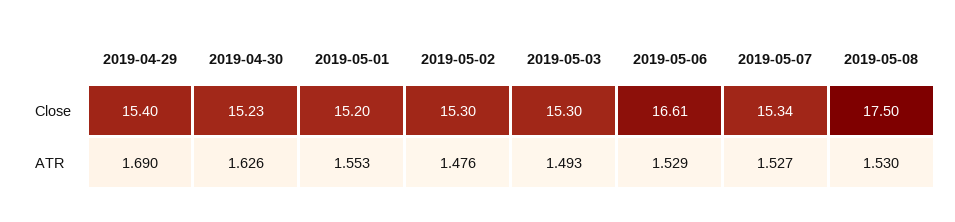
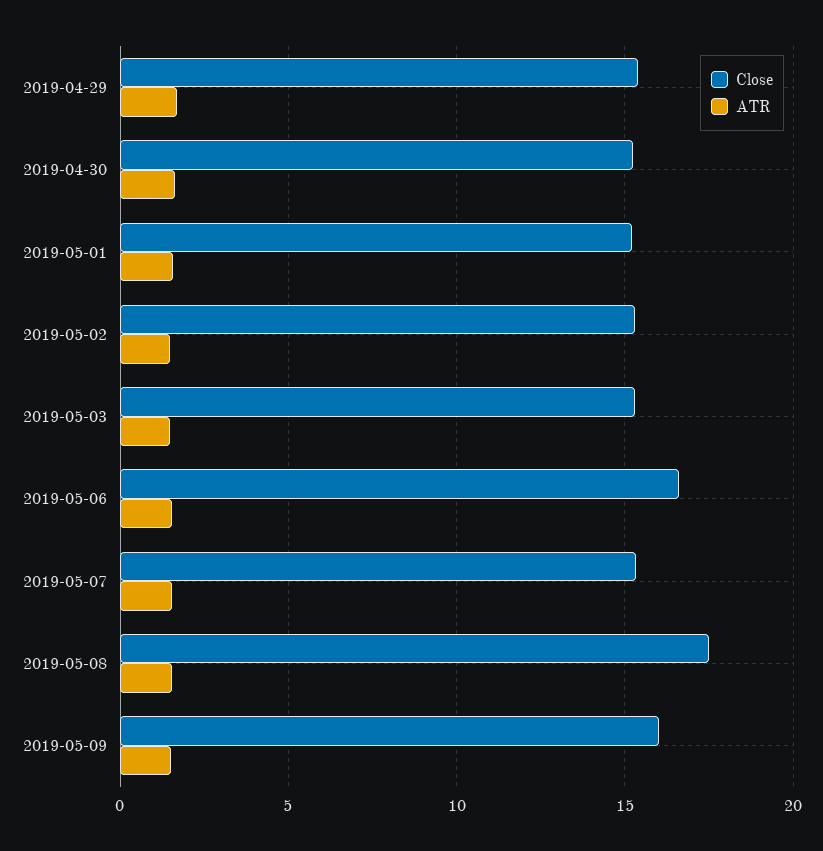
Close, 2019-05-09: none -> 16
ATR, 2019-05-09: none -> 1.5

